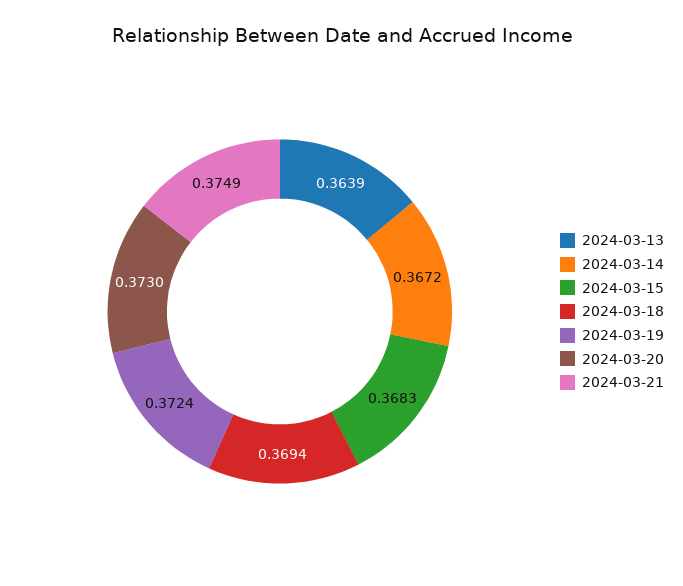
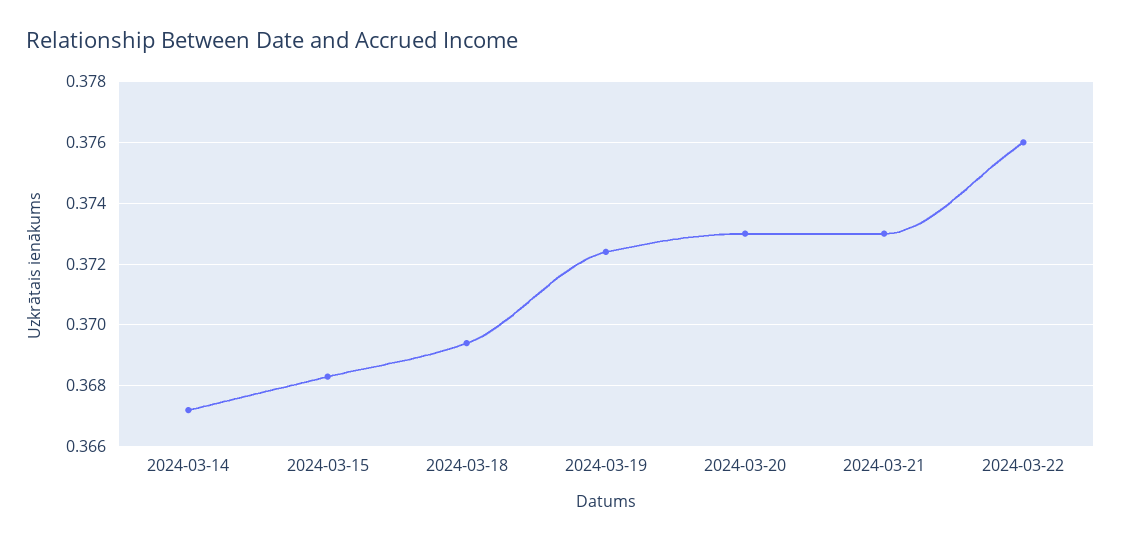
2024-03-13: 0.3639 -> none
2024-03-21: 0.3749 -> 0.373
2024-03-22: none -> 0.376

